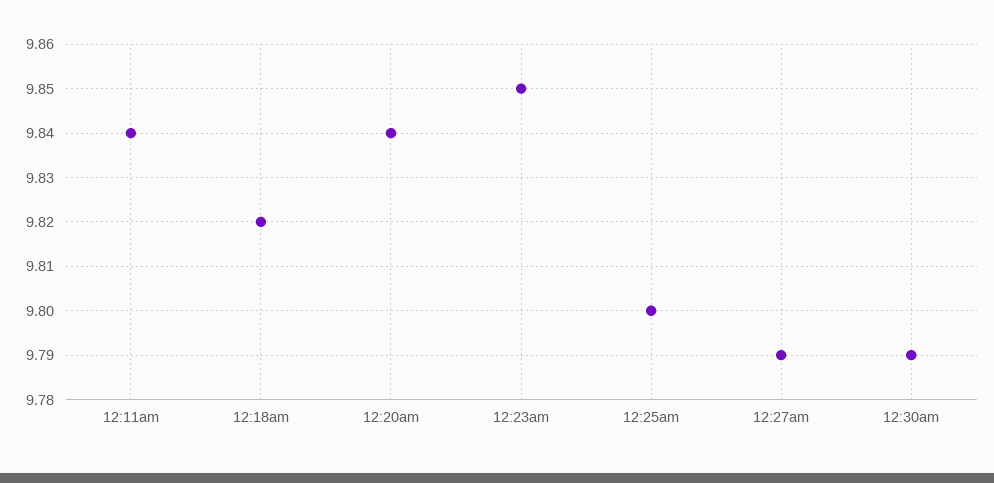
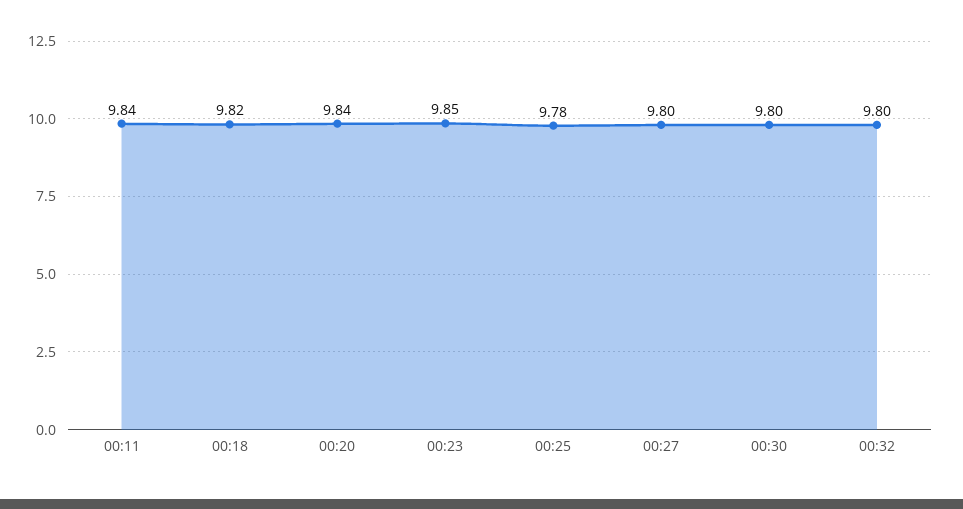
12:25am: 9.8 -> 9.78
12:27am: 9.79 -> 9.8
12:30am: 9.79 -> 9.8
00:32: none -> 9.8

